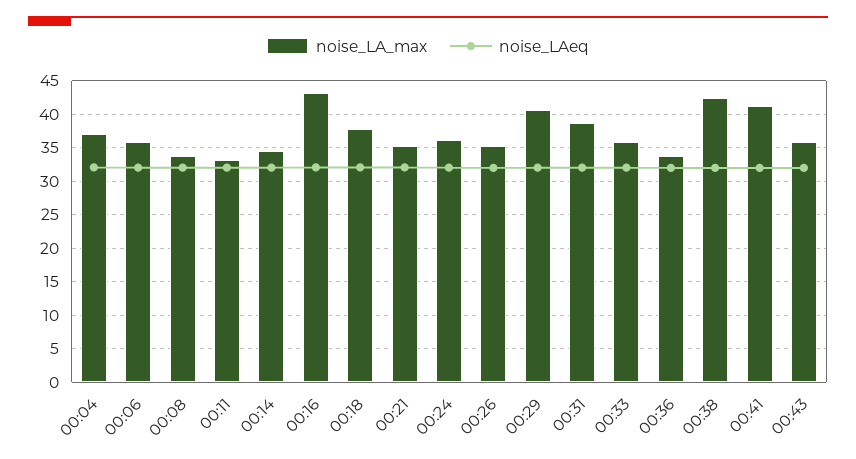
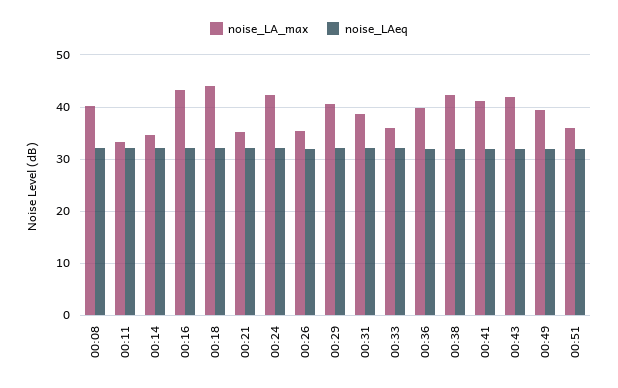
noise_LA_max, 00:04: 37 -> none
noise_LAeq, 00:04: 32 -> none
noise_LA_max, 00:06: 36 -> none
noise_LAeq, 00:06: 32 -> none
noise_LA_max, 00:08: 34 -> 40
noise_LA_max, 00:18: 38 -> 44
noise_LA_max, 00:24: 36 -> 42
noise_LA_max, 00:36: 34 -> 40
noise_LA_max, 00:43: 36 -> 42
noise_LA_max, 00:49: none -> 40
noise_LAeq, 00:49: none -> 32
noise_LA_max, 00:51: none -> 36
noise_LAeq, 00:51: none -> 32

